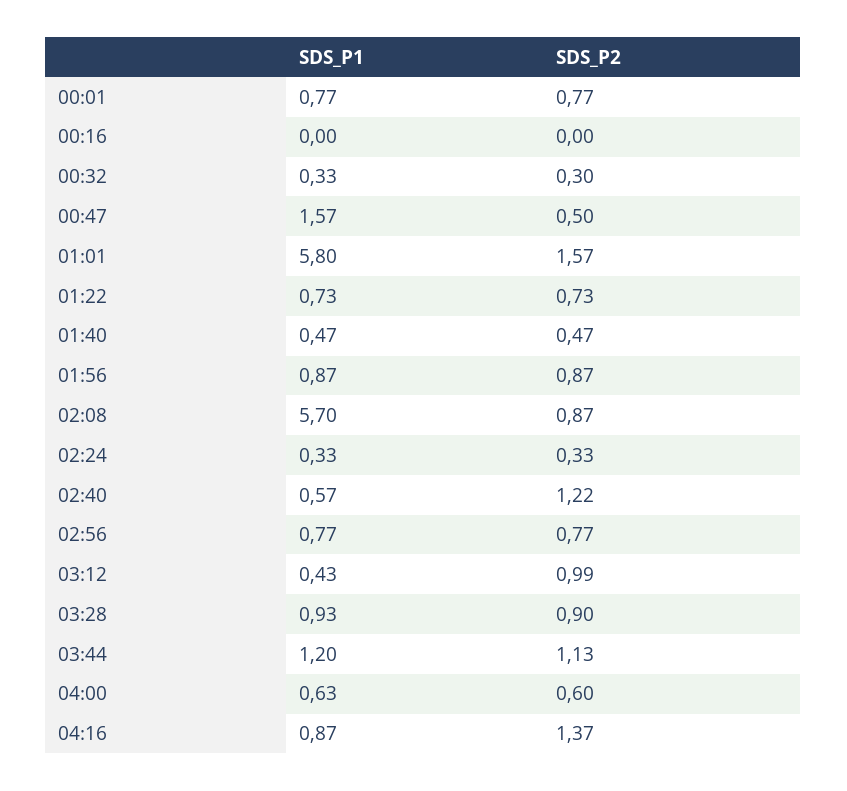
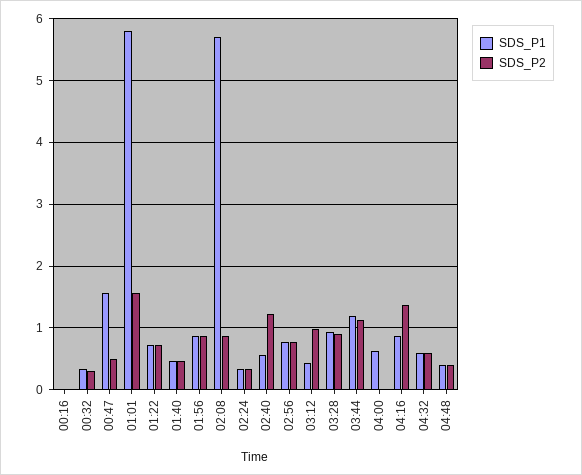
SDS_P1, 00:01: 0.77 -> none
SDS_P2, 00:01: 0.77 -> none
SDS_P2, 04:00: 0.6 -> 0
SDS_P1, 04:32: none -> 0.6
SDS_P2, 04:32: none -> 0.6
SDS_P1, 04:48: none -> 0.4
SDS_P2, 04:48: none -> 0.4

